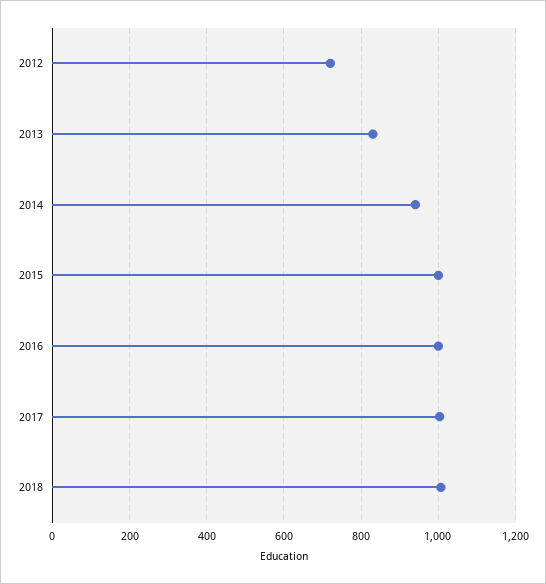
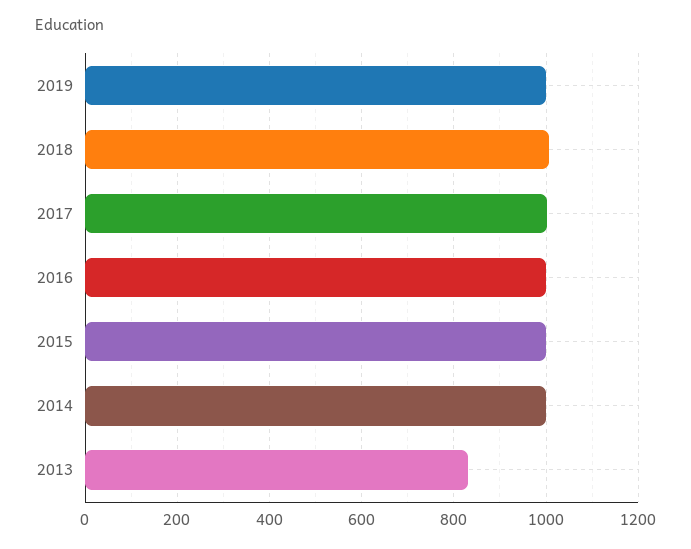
2012: 720 -> none
2014: 940 -> 1000
2019: none -> 1000

